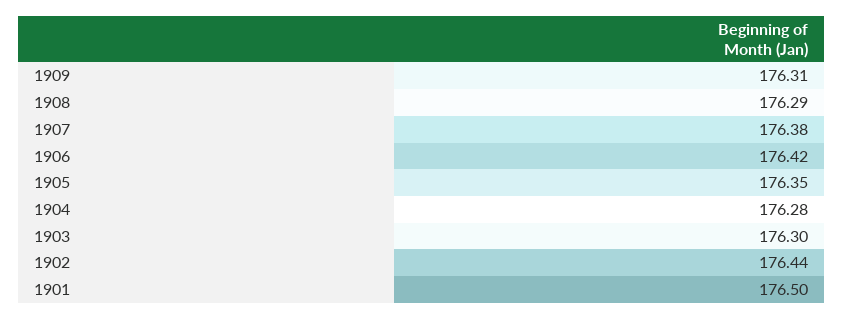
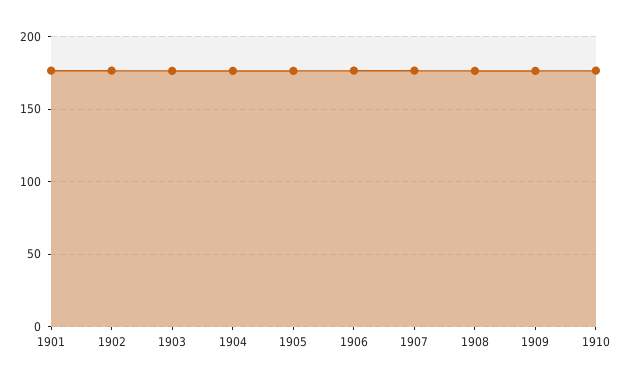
1910: none -> 175

